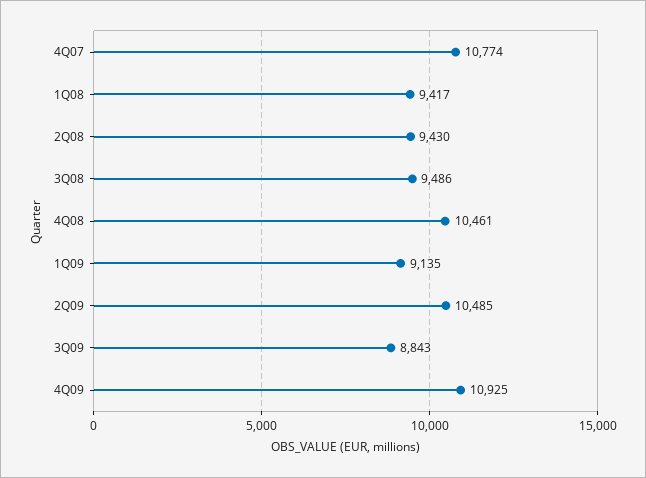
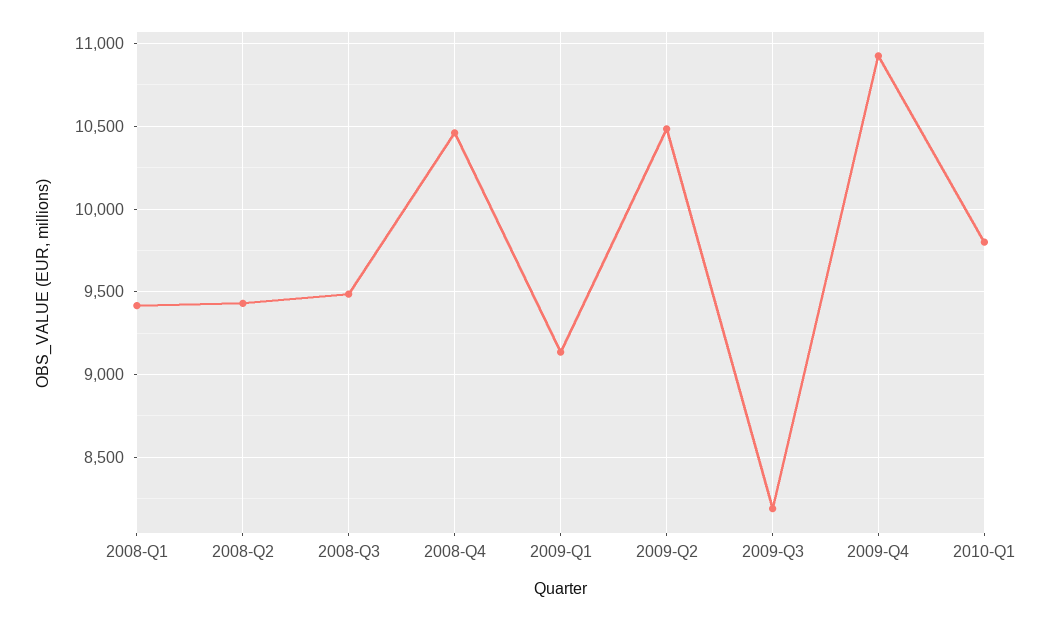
4Q07: 10774 -> none
3Q09: 8843 -> 8200
2010-Q1: none -> 9800

